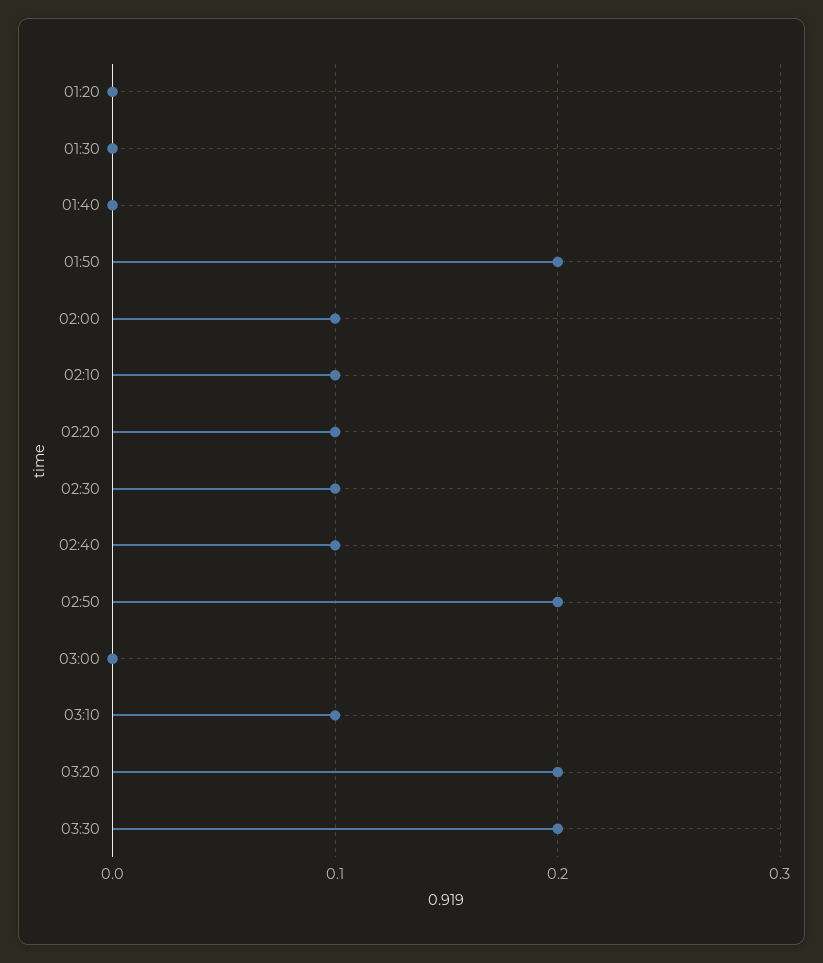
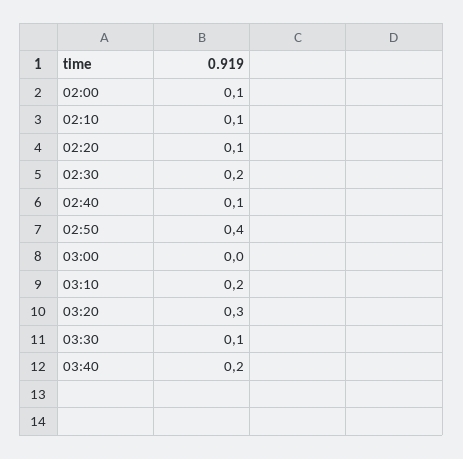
01:20: 0 -> none
01:30: 0 -> none
01:40: 0 -> none
01:50: 0.2 -> none
02:30: 0.1 -> 0.2
02:50: 0.2 -> 0.4
03:10: 0.1 -> 0.2
03:20: 0.2 -> 0.3
03:30: 0.2 -> 0.1
03:40: none -> 0.2

